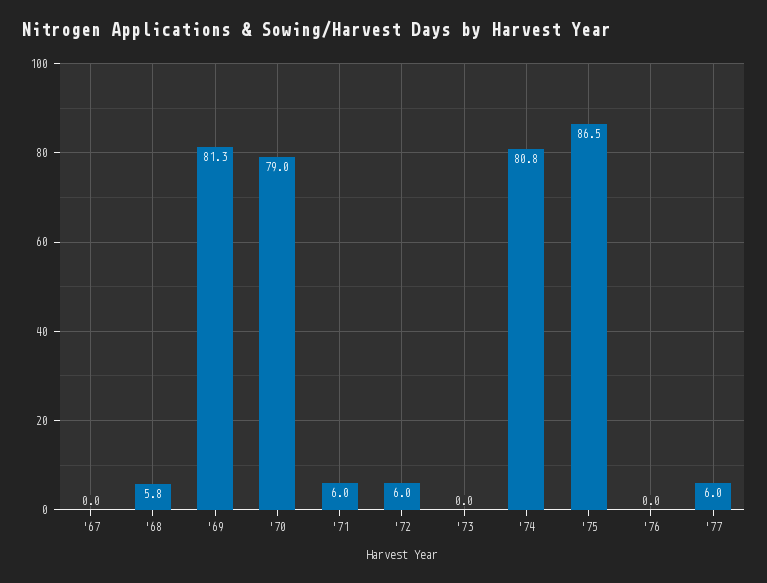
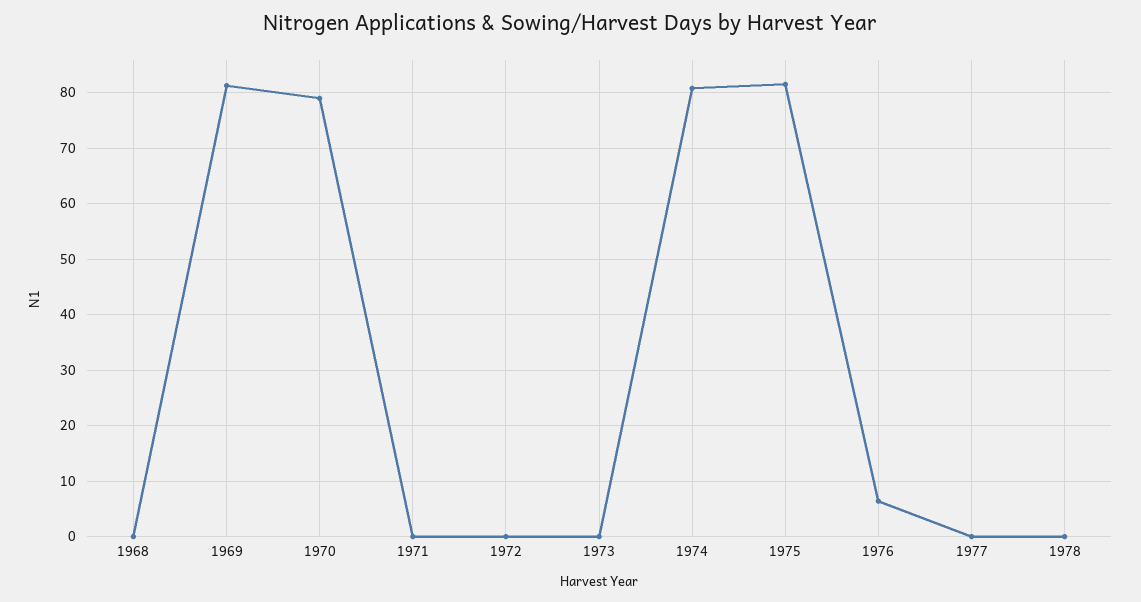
'67: 0 -> none
'68: 5.8 -> 0
'71: 6 -> 0
'72: 6 -> 0
'75: 86.5 -> 82
'76: 0 -> 6
'77: 6 -> 0
1978: none -> 0

